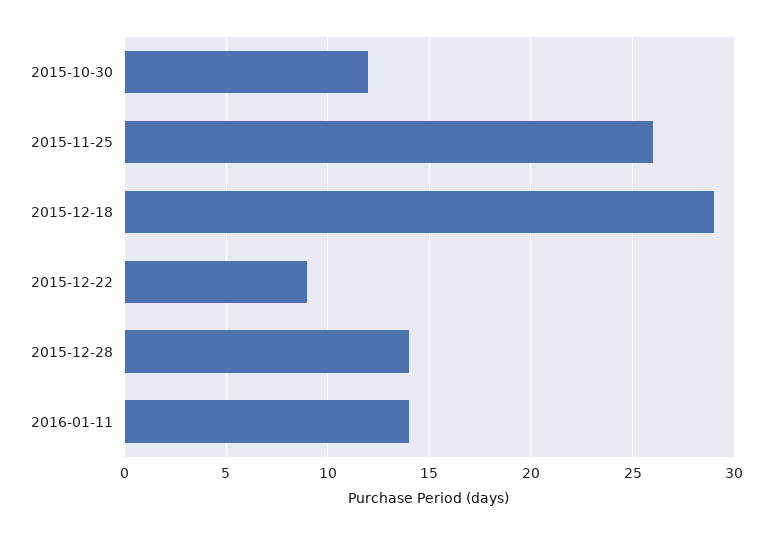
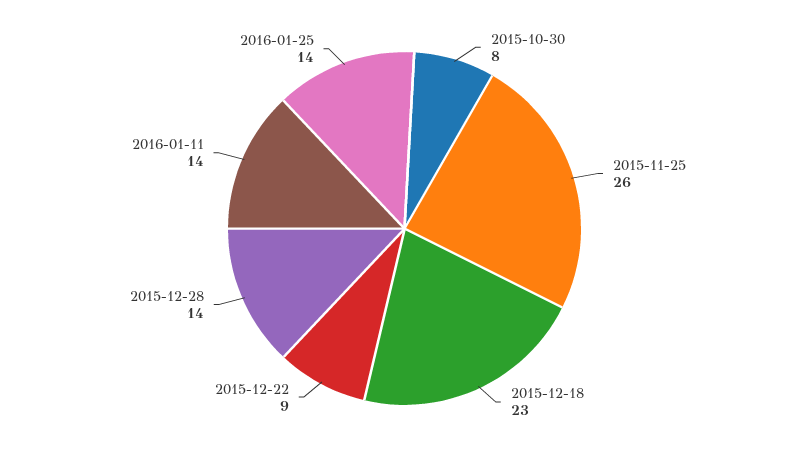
2015-10-30: 12 -> 8
2015-12-18: 29 -> 23
2016-01-25: none -> 14

